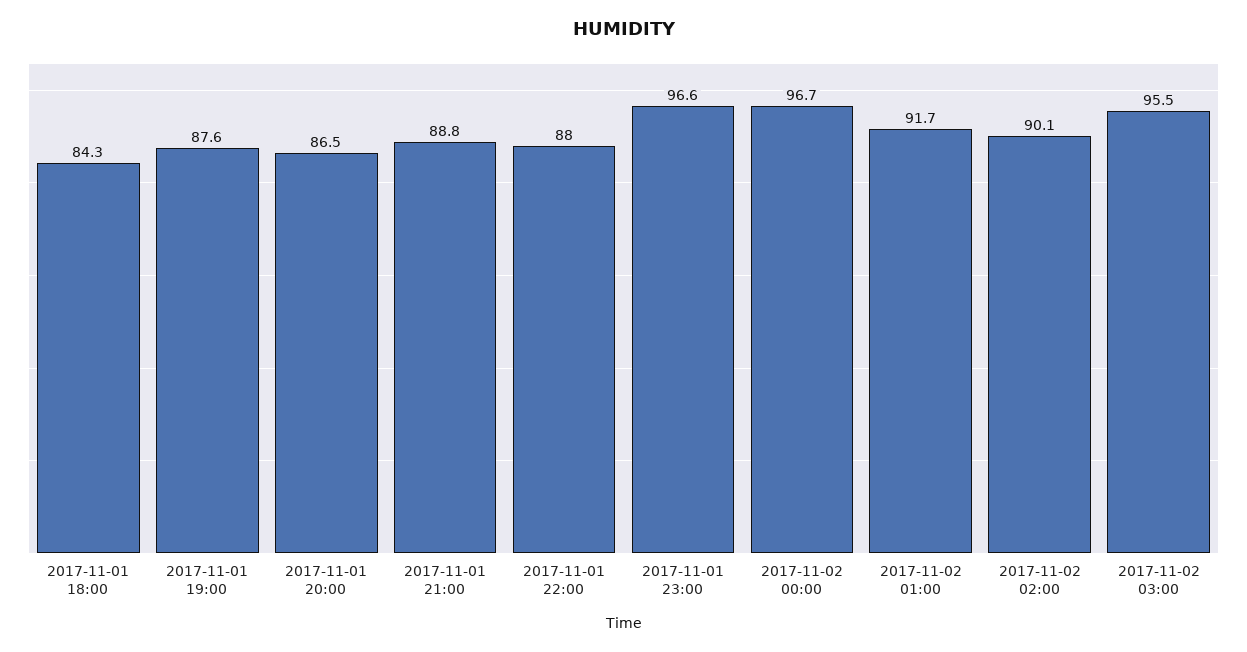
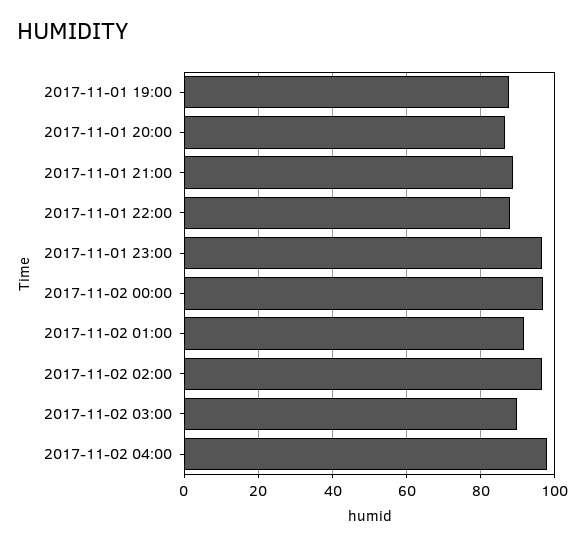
2017-11-01 18:00: 84.3 -> none
2017-11-02 02:00: 90.1 -> 96
2017-11-02 03:00: 95.5 -> 90
2017-11-02 04:00: none -> 98

